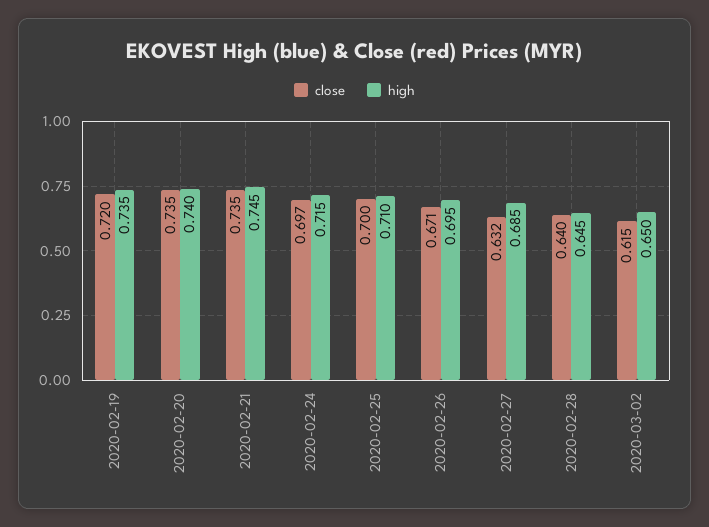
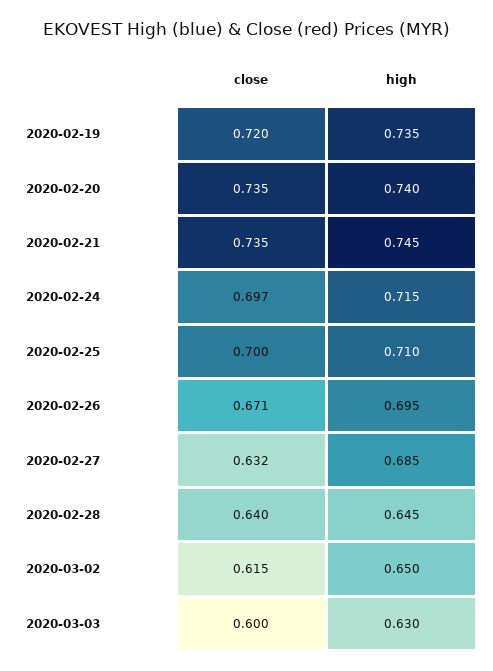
close, 2020-03-03: none -> 0.6
high, 2020-03-03: none -> 0.63

